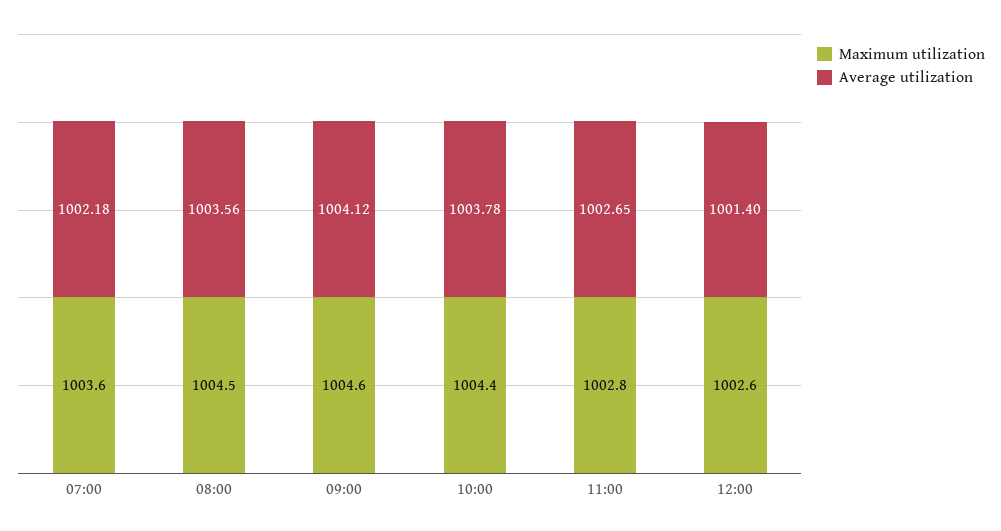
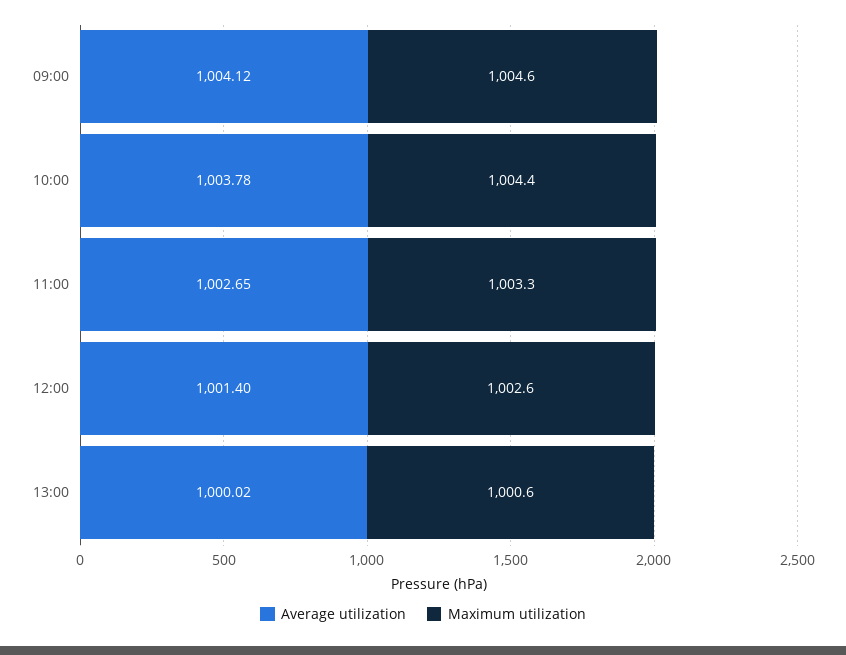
Maximum utilization, 07:00: 1003.6 -> none
Average utilization, 07:00: 1002.18 -> none
Maximum utilization, 08:00: 1004.5 -> none
Average utilization, 08:00: 1003.56 -> none
Maximum utilization, 11:00: 1002.8 -> 1003.3
Average utilization, 13:00: none -> 1000.02
Maximum utilization, 13:00: none -> 1000.6

